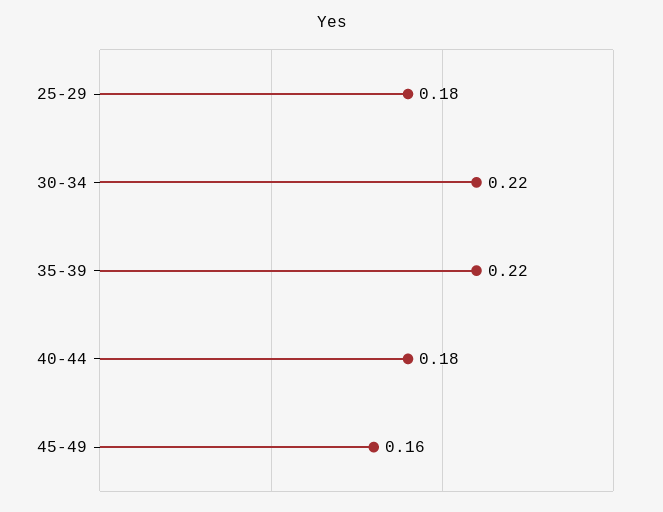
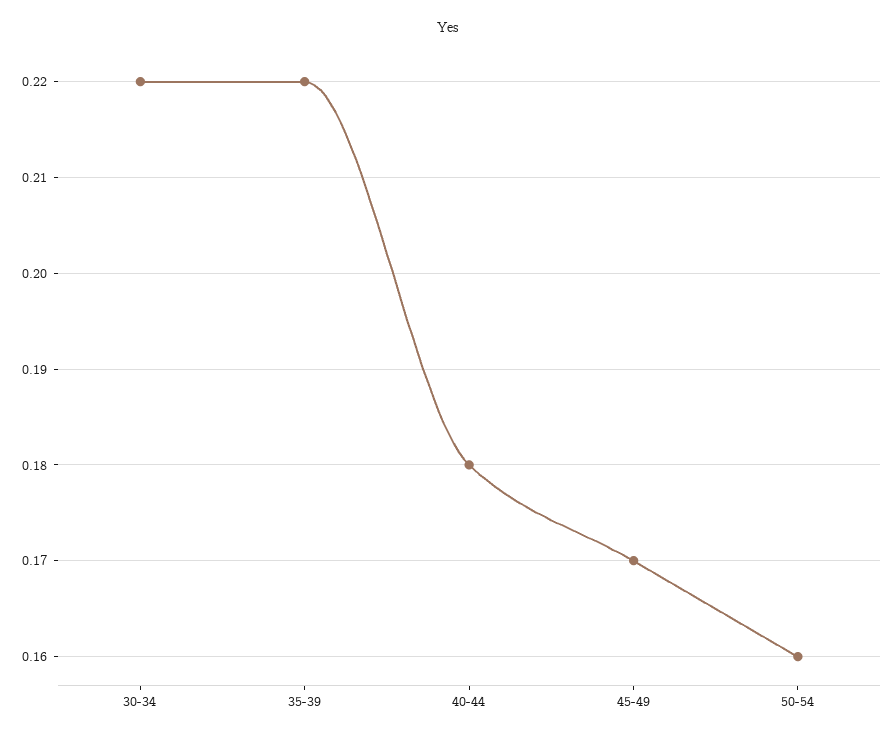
25-29: 0.18 -> none
45-49: 0.16 -> 0.17
50-54: none -> 0.16

